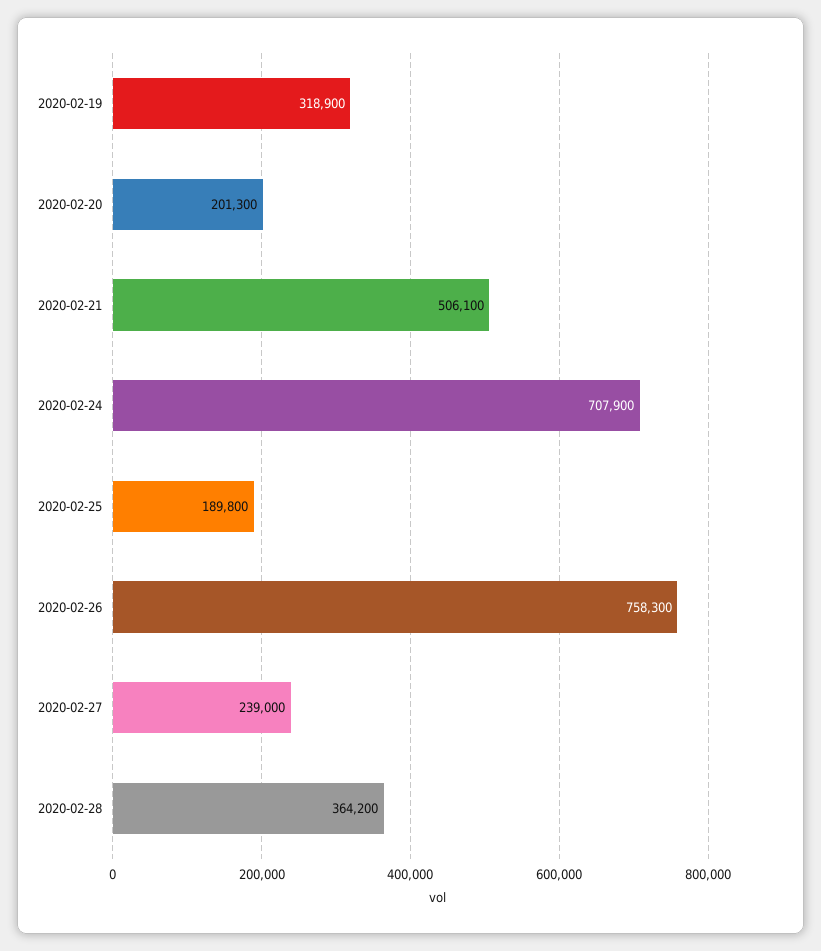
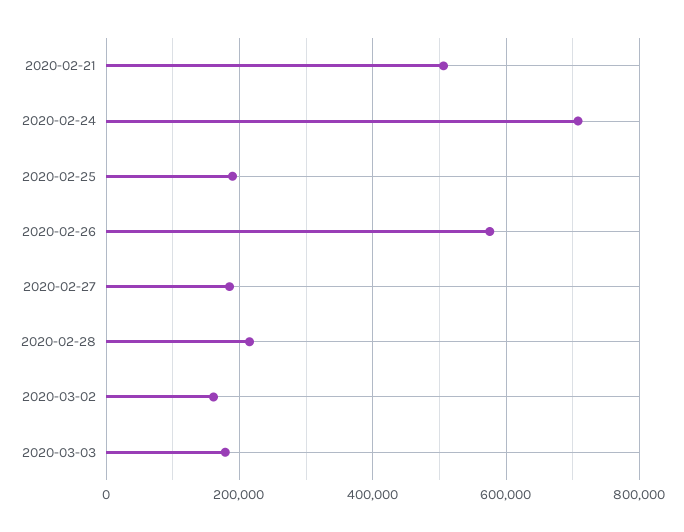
2020-02-19: 318900 -> none
2020-02-20: 201300 -> none
2020-02-26: 758300 -> 580000
2020-02-27: 239000 -> 180000
2020-02-28: 364200 -> 220000
2020-03-02: none -> 160000
2020-03-03: none -> 180000

